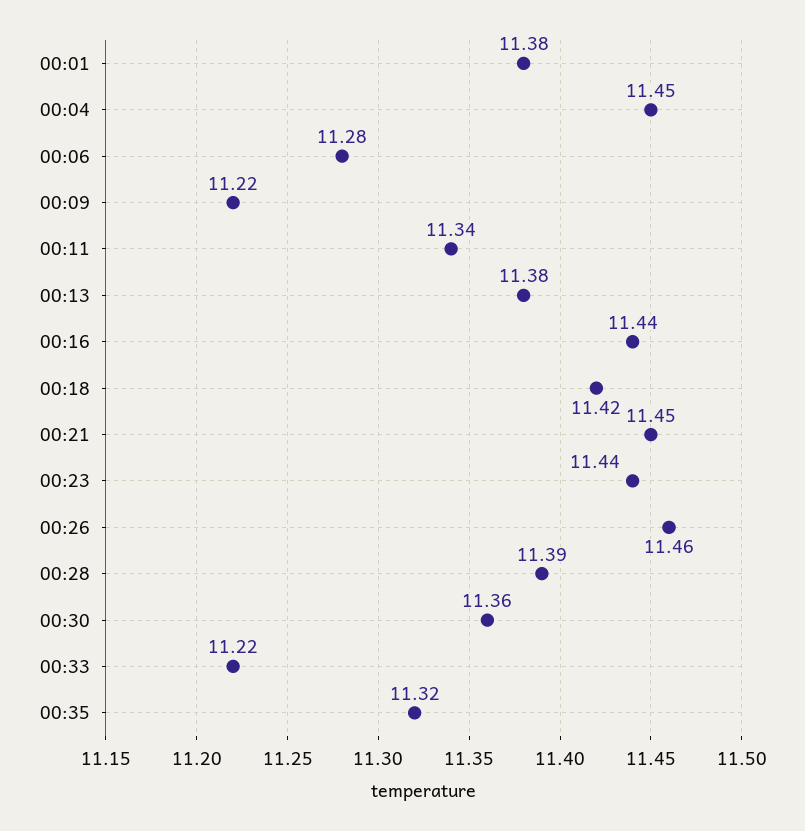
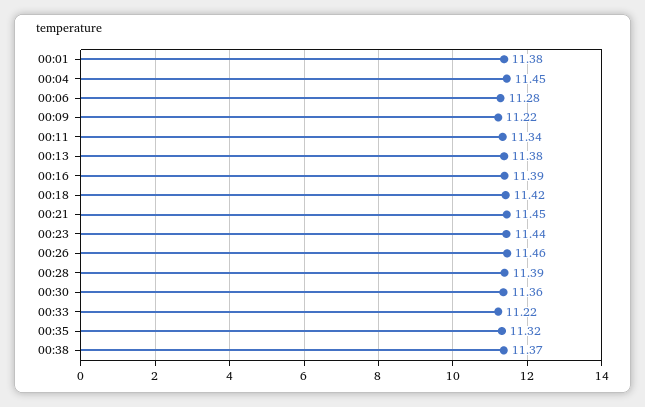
00:16: 11.44 -> 11.39
00:38: none -> 11.37

